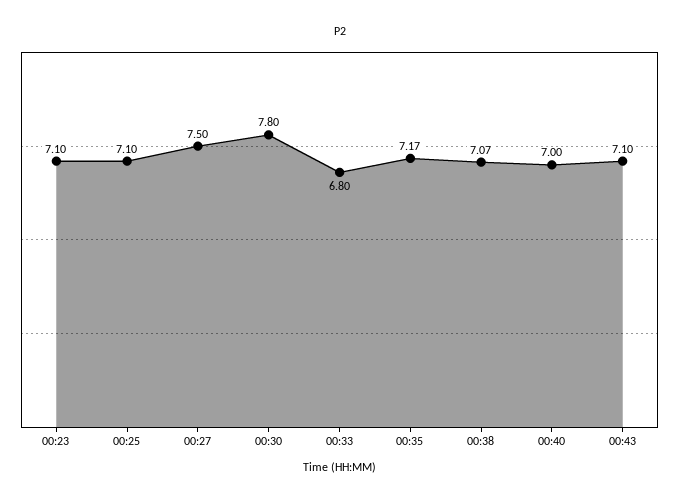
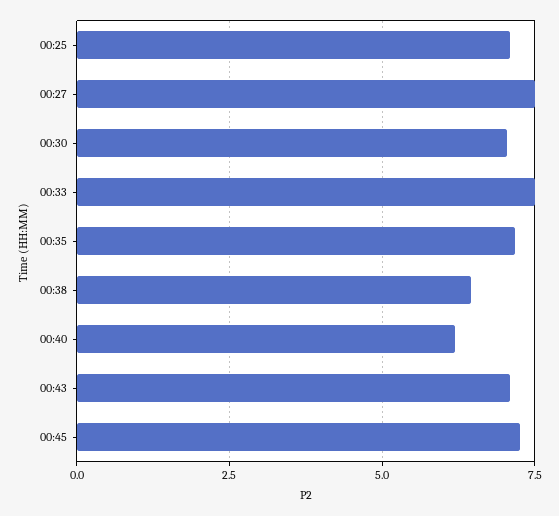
00:23: 7.1 -> none
00:30: 7.8 -> 7
00:33: 6.8 -> 7.5
00:38: 7.07 -> 6.5
00:40: 7 -> 6.25
00:45: none -> 7.25

